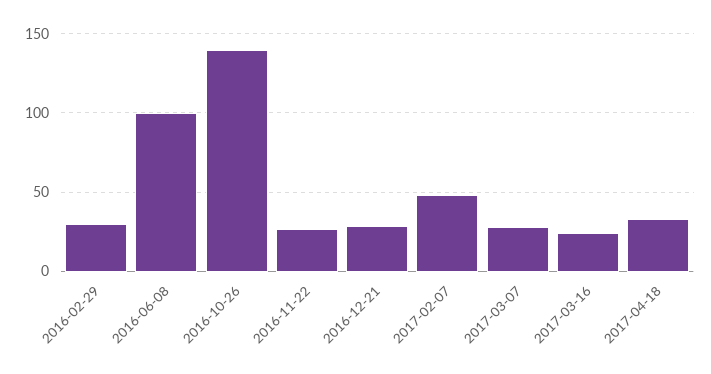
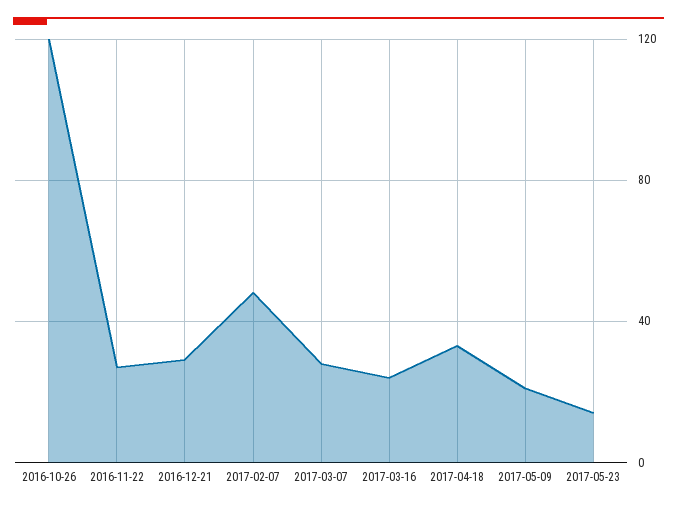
2016-02-29: 30 -> none
2016-06-08: 100 -> none
2016-10-26: 140 -> 120
2017-05-09: none -> 20
2017-05-23: none -> 15

